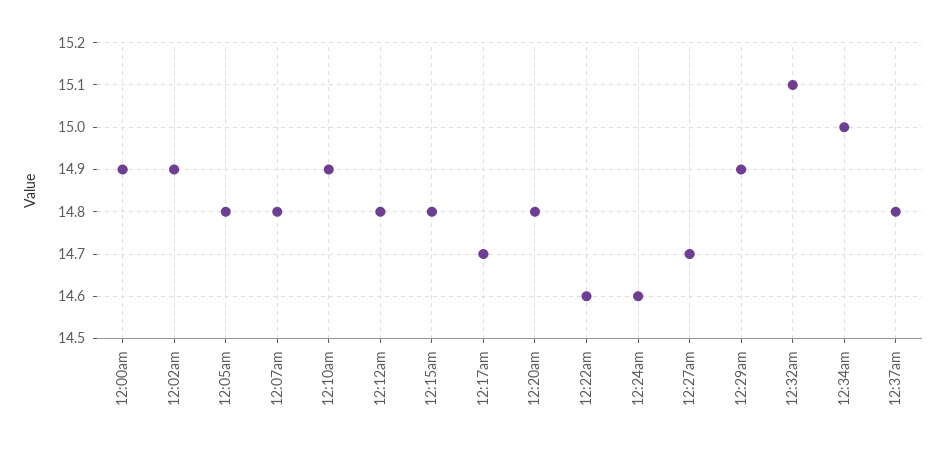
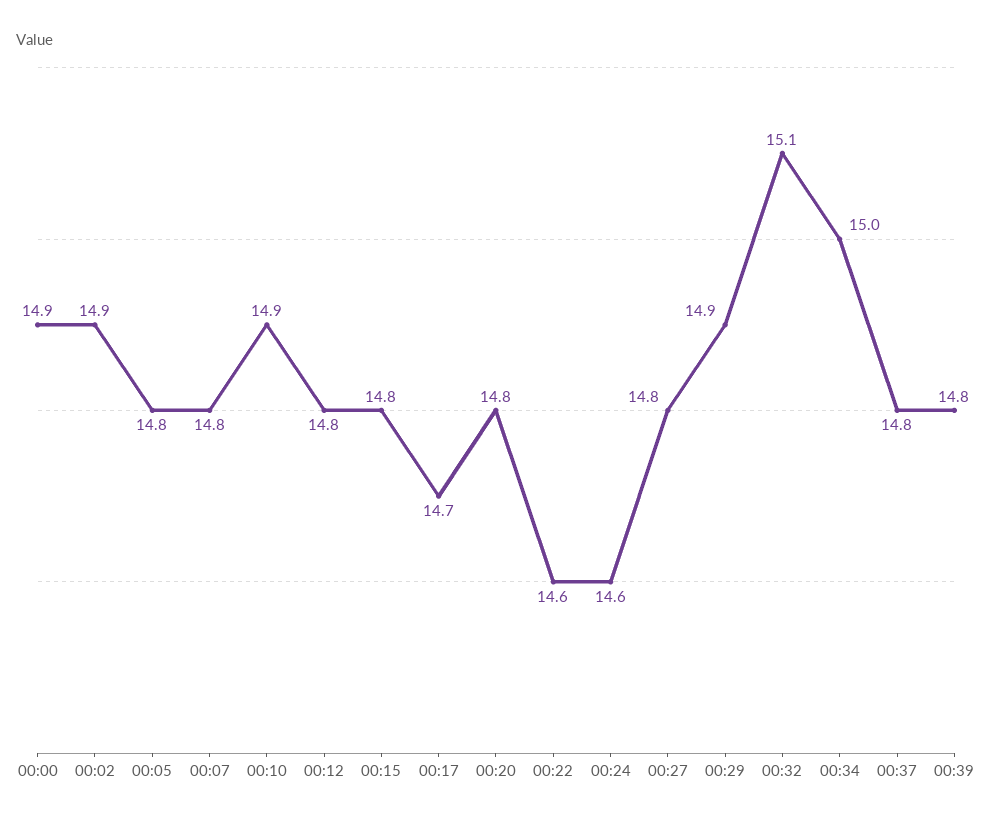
12:27am: 14.7 -> 14.8
00:39: none -> 14.8

